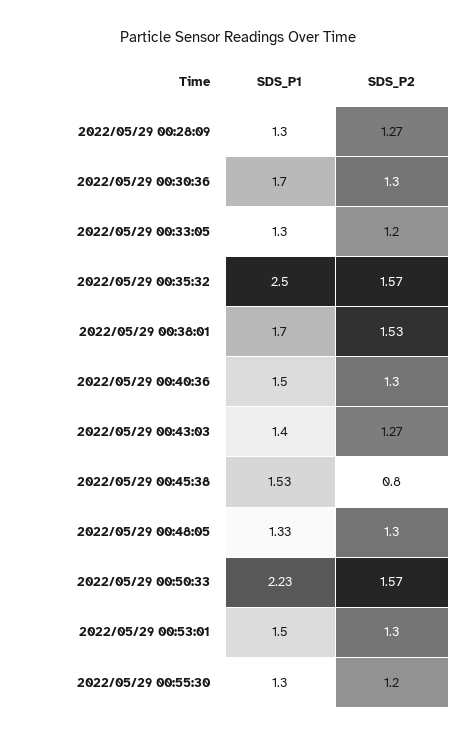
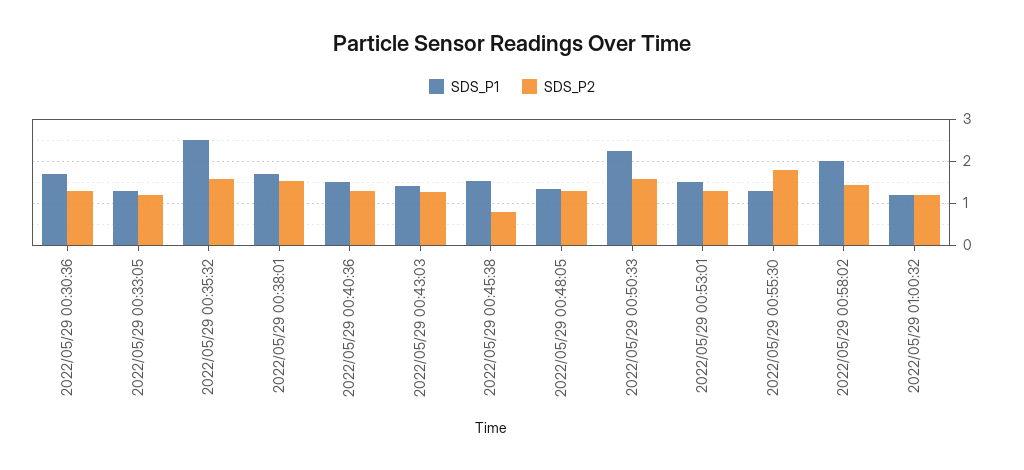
SDS_P1, 2022/05/29 00:28:09: 1.3 -> none
SDS_P2, 2022/05/29 00:28:09: 1.27 -> none
SDS_P2, 2022/05/29 00:55:30: 1.2 -> 1.8
SDS_P1, 2022/05/29 00:58:02: none -> 2
SDS_P2, 2022/05/29 00:58:02: none -> 1.4
SDS_P1, 2022/05/29 01:00:32: none -> 1.2
SDS_P2, 2022/05/29 01:00:32: none -> 1.2

